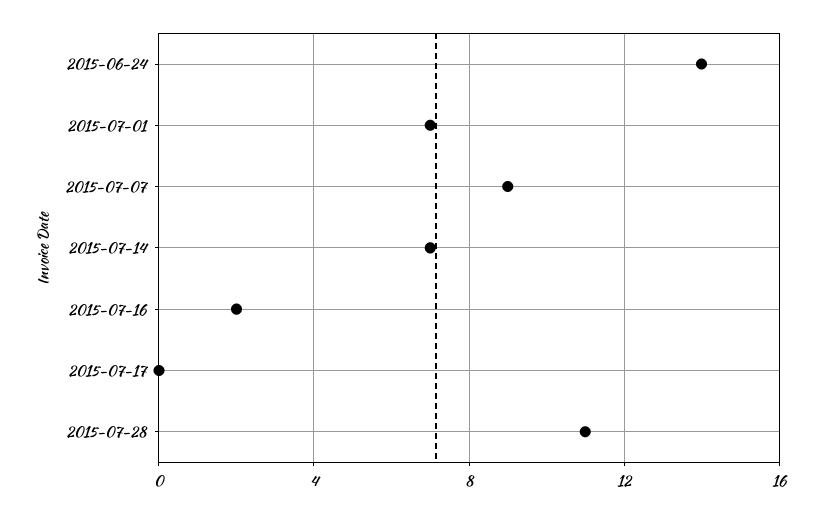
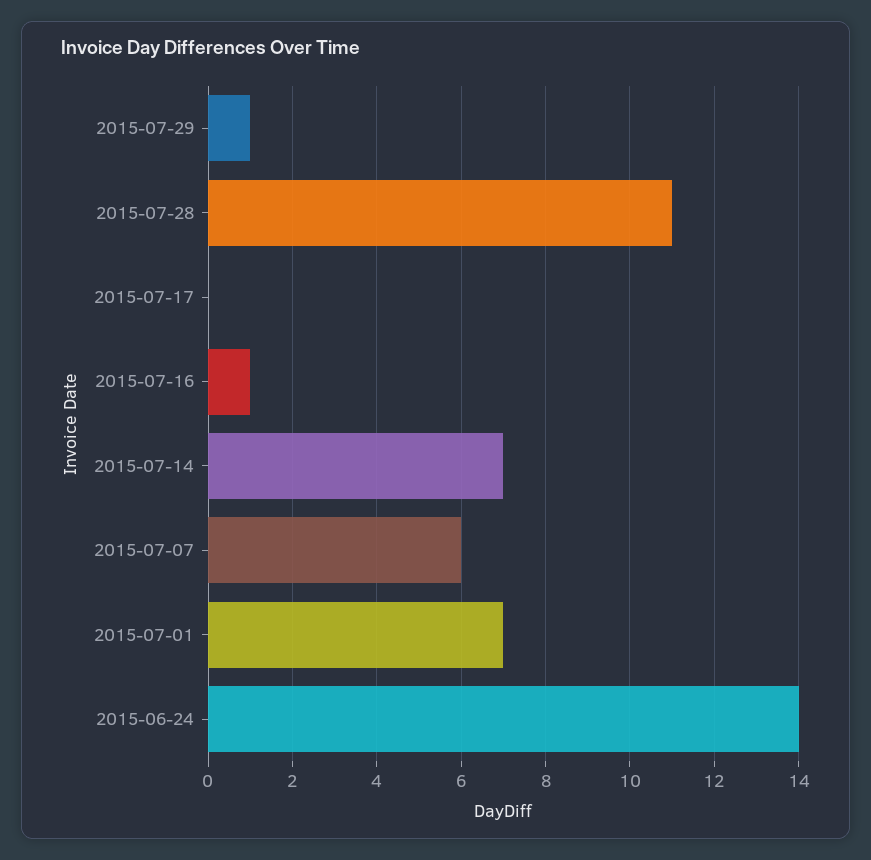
2015-07-07: 9 -> 6
2015-07-16: 2 -> 1
2015-07-29: none -> 1

